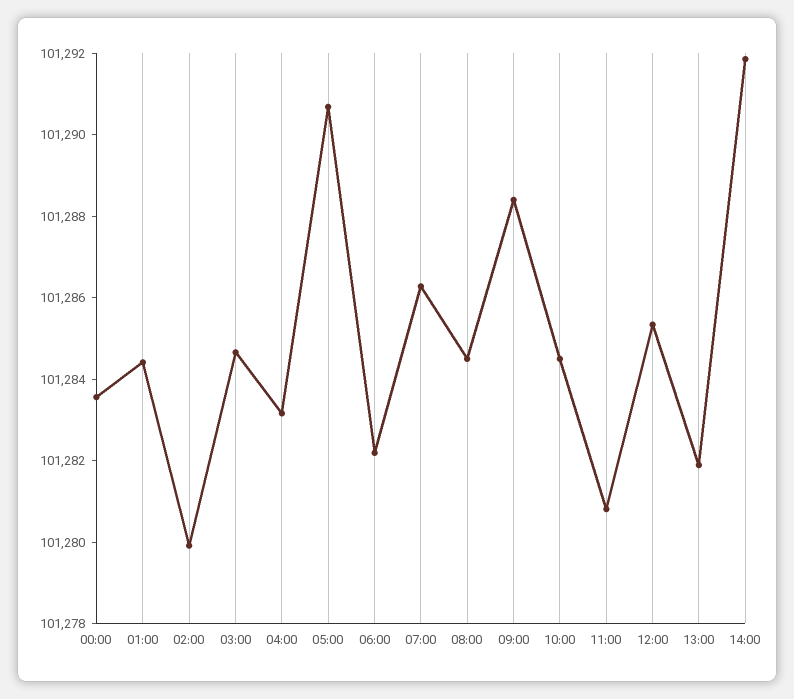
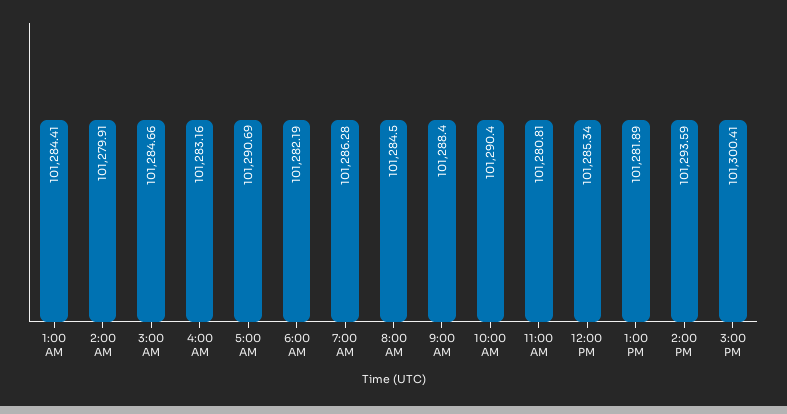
00:00: 101283.5 -> none
10:00: 101284.5 -> 101290.4
14:00: 101292 -> 101293.59
3:00 PM: none -> 101300.41

